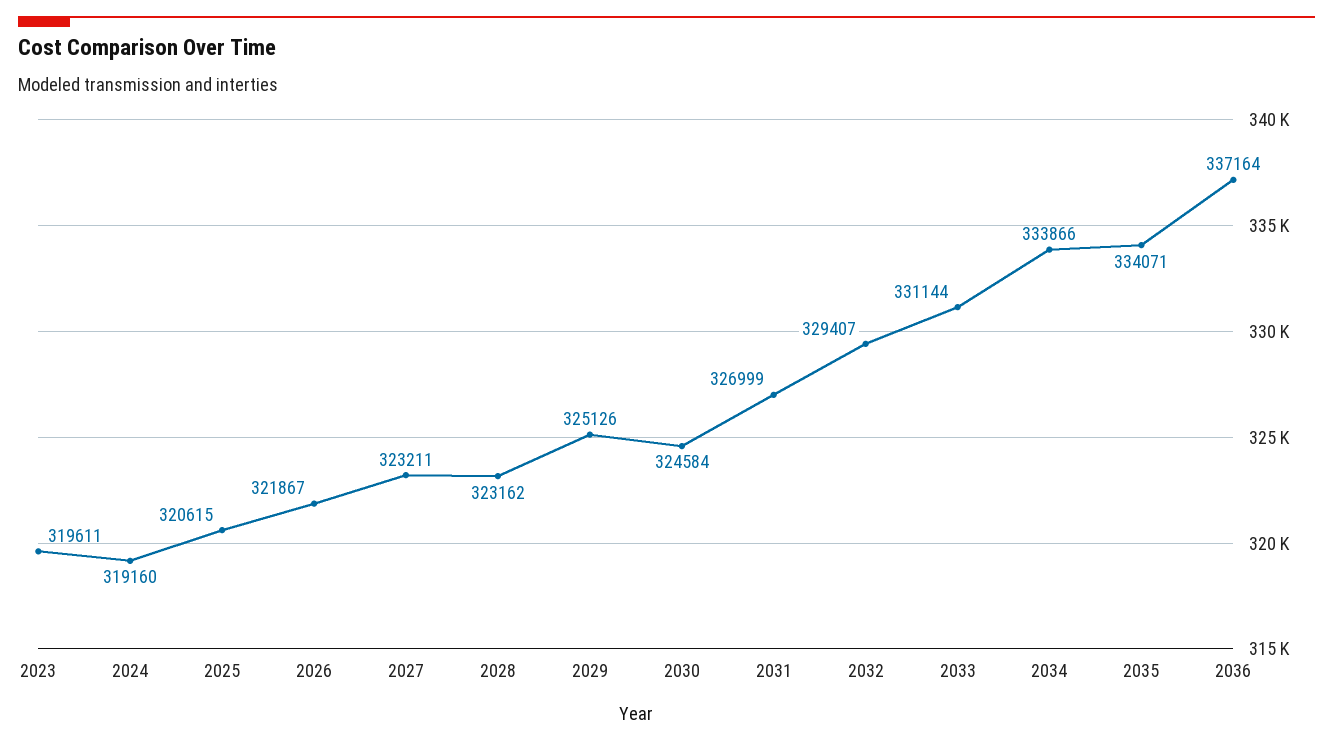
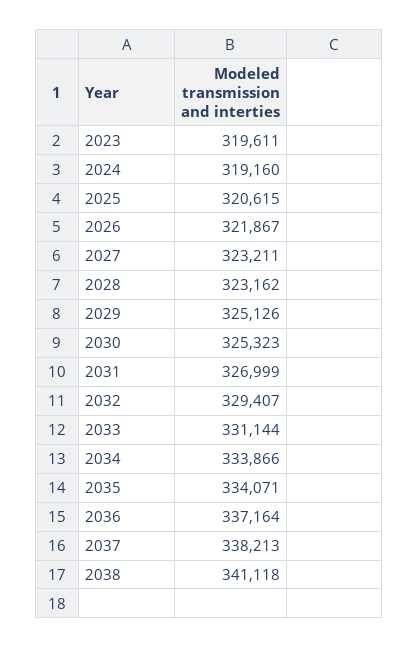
2030: 324584 -> 325323
2037: none -> 338213
2038: none -> 341118

